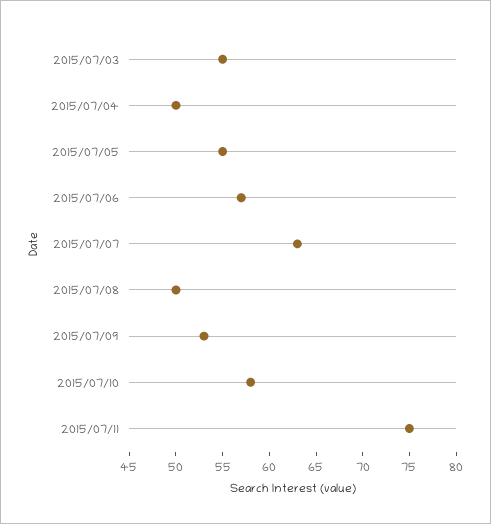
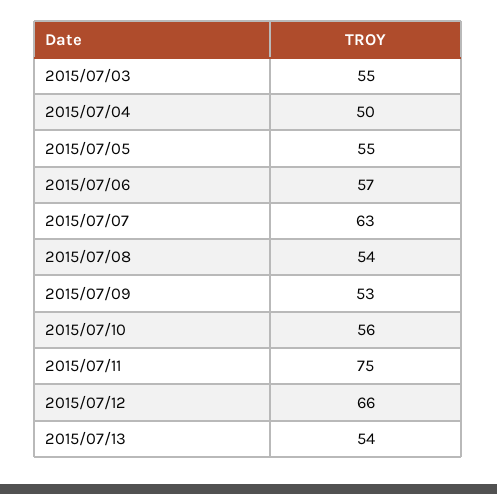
2015/07/08: 50 -> 54
2015/07/10: 58 -> 56
2015/07/12: none -> 66
2015/07/13: none -> 54

